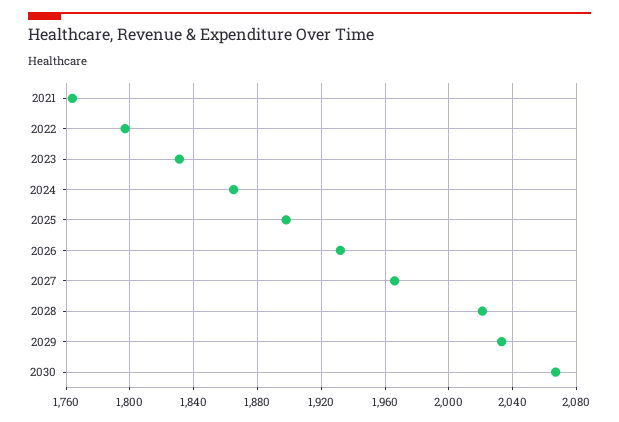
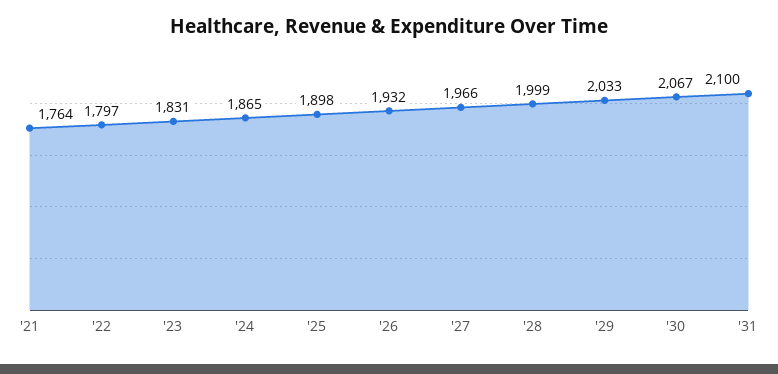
2028: 2020 -> 1999
'31: none -> 2100

